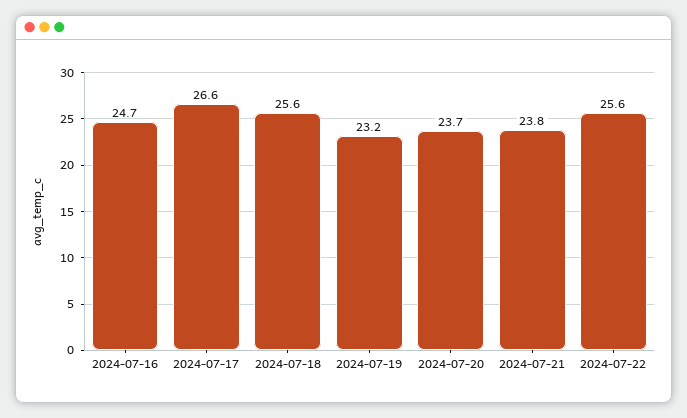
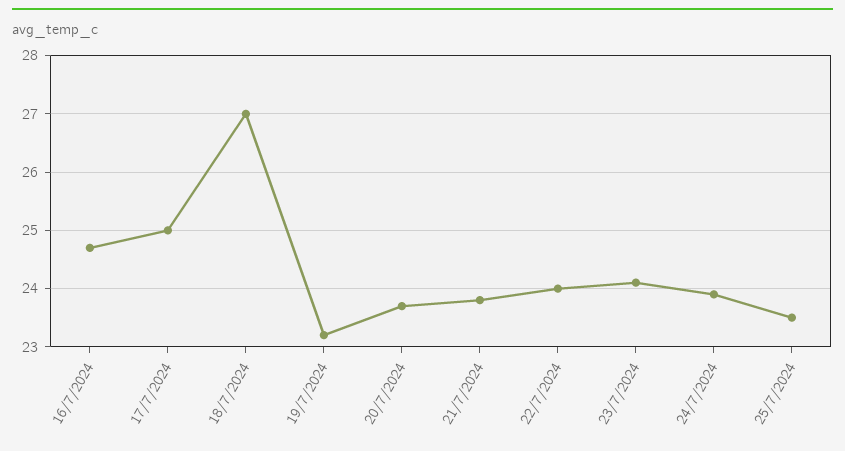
2024-07-17: 26.6 -> 25
2024-07-18: 25.6 -> 27
2024-07-22: 25.6 -> 24
23/7/2024: none -> 24
24/7/2024: none -> 24
25/7/2024: none -> 23.5

